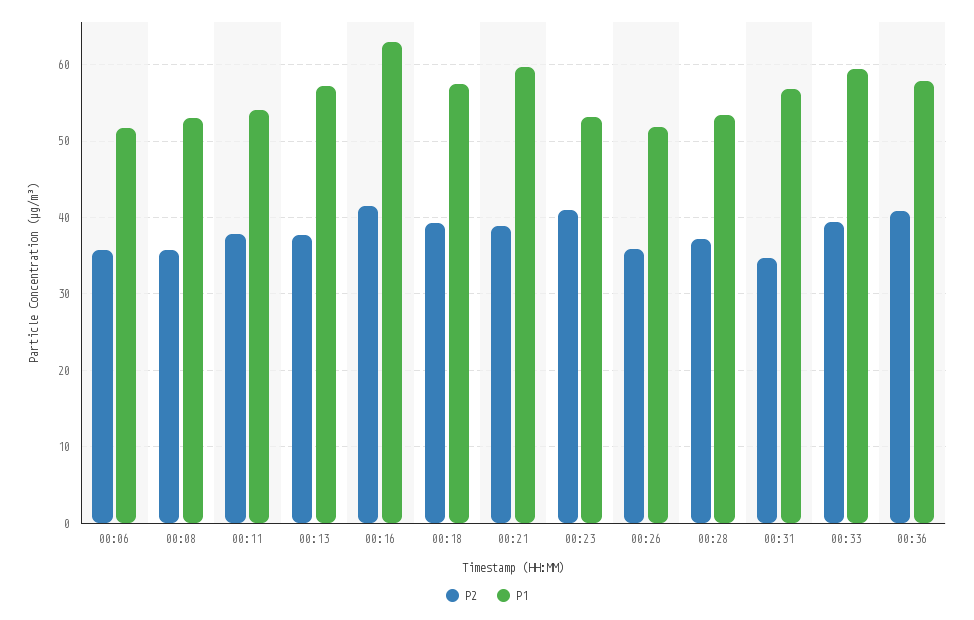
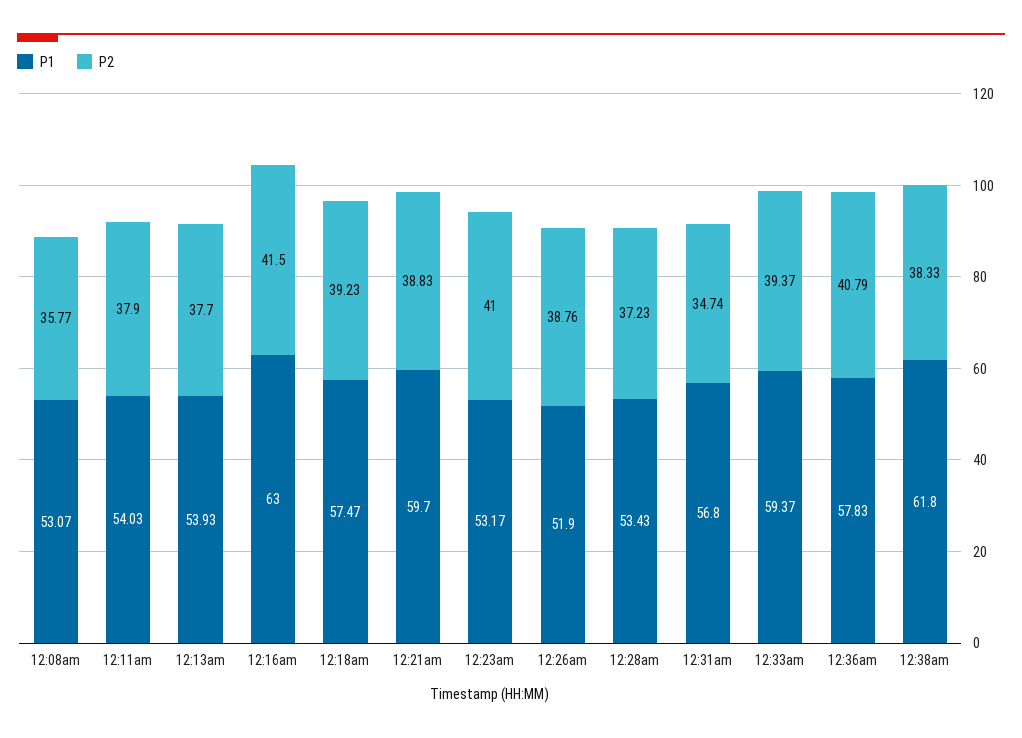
P2, 00:06: 36 -> none
P1, 00:06: 52 -> none
P1, 00:13: 57 -> 53.93
P2, 00:26: 36 -> 38.76
P1, 12:38am: none -> 61.8
P2, 12:38am: none -> 38.33

